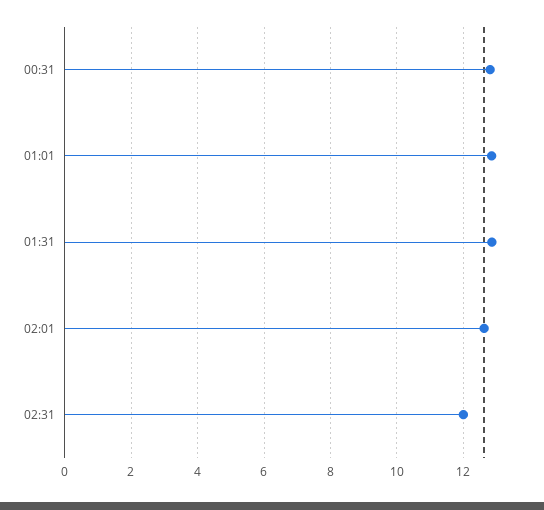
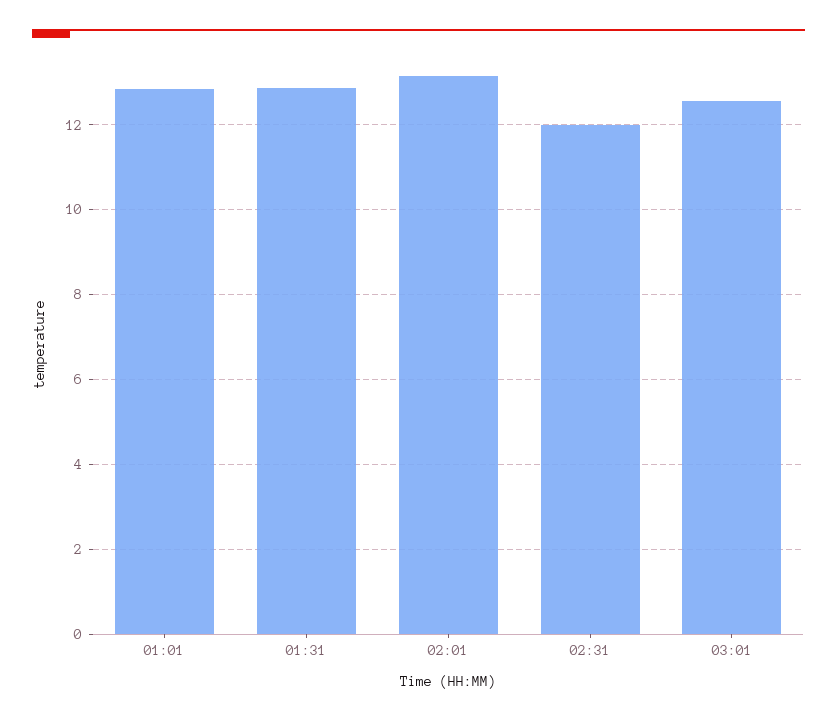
00:31: 12.8 -> none
02:01: 12.6 -> 13.2
03:01: none -> 12.6

